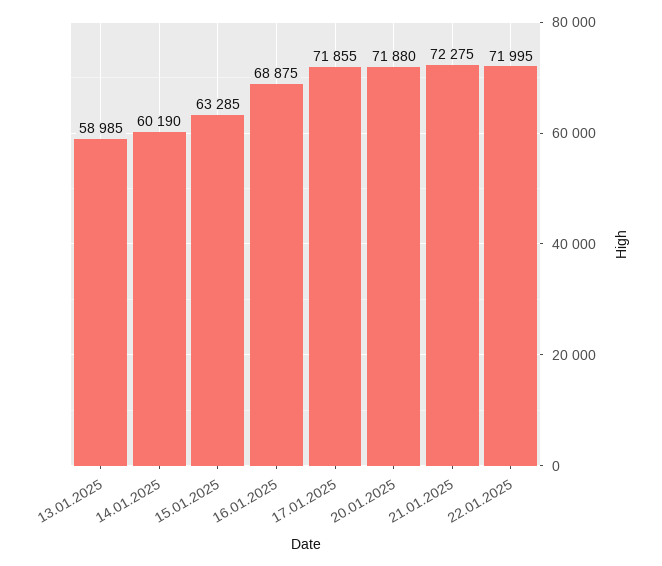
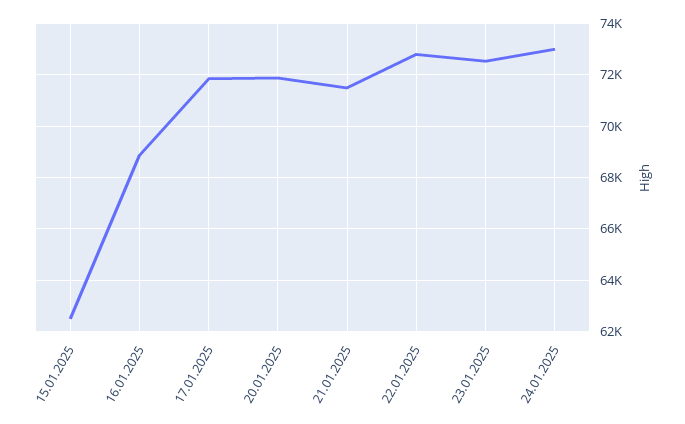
13.01.2025: 58985 -> none
14.01.2025: 60190 -> none
15.01.2025: 63285 -> 62500
21.01.2025: 72275 -> 71500
22.01.2025: 71995 -> 72750
23.01.2025: none -> 72500
24.01.2025: none -> 73000

